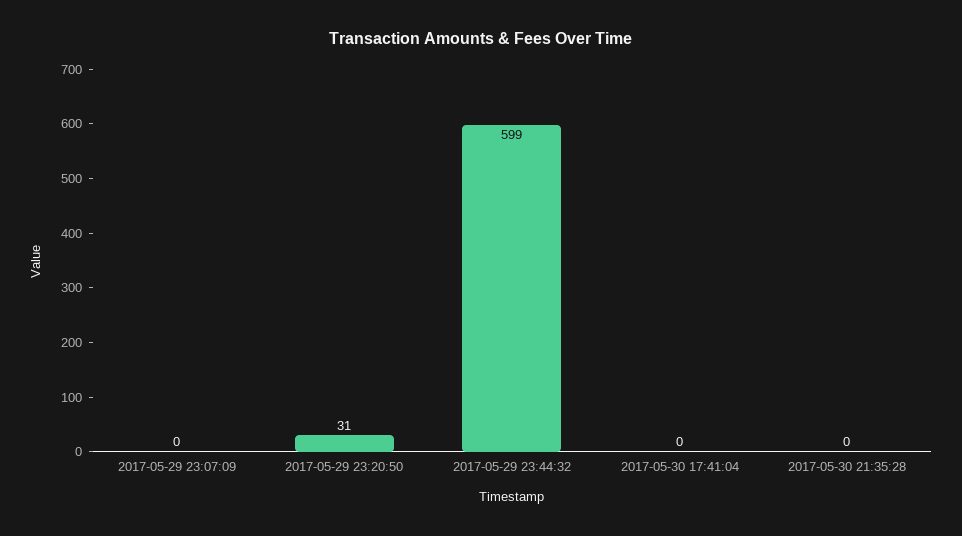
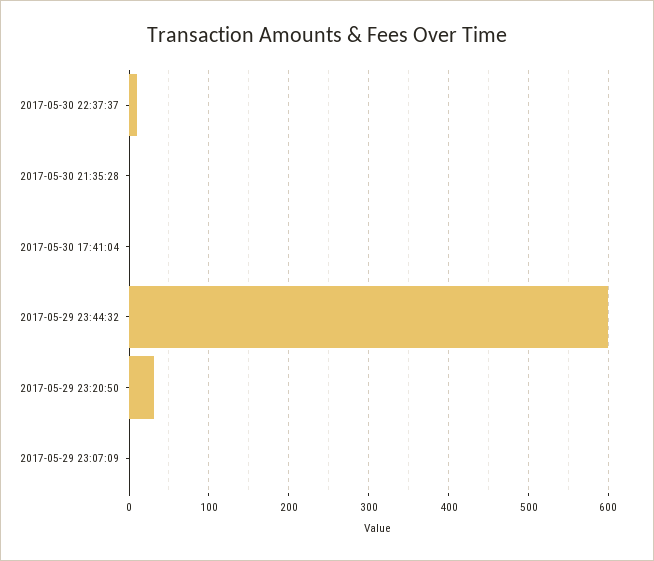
2017-05-30 22:37:37: none -> 10

